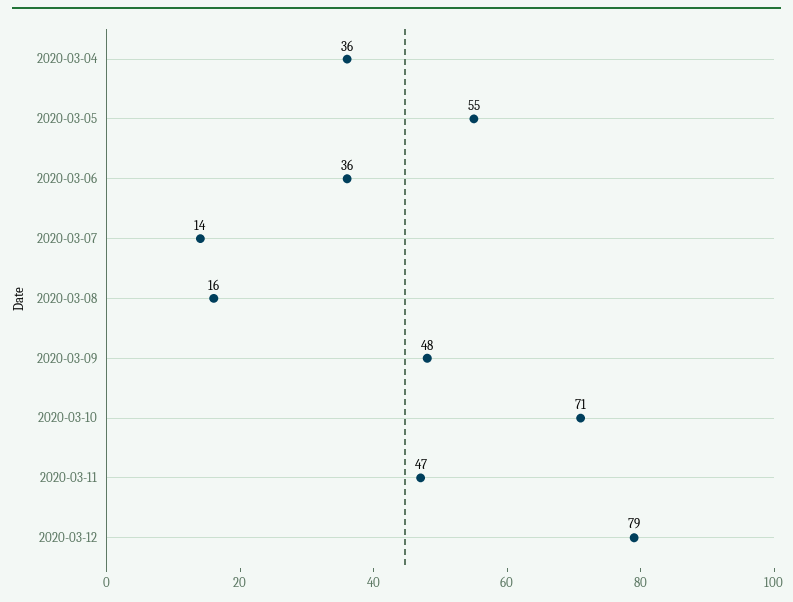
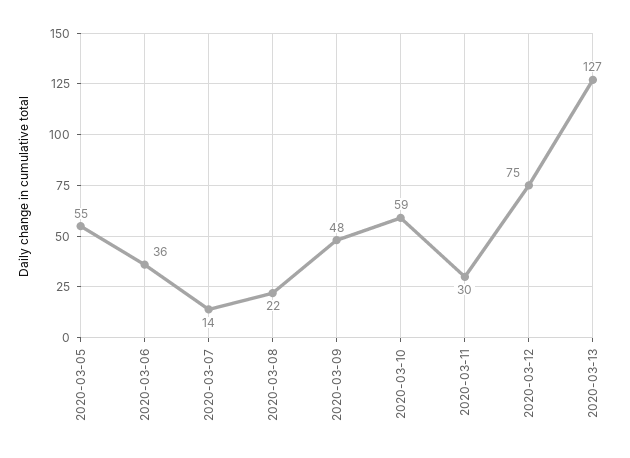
2020-03-04: 36 -> none
2020-03-08: 16 -> 22
2020-03-10: 71 -> 59
2020-03-11: 47 -> 30
2020-03-12: 79 -> 75
2020-03-13: none -> 127

